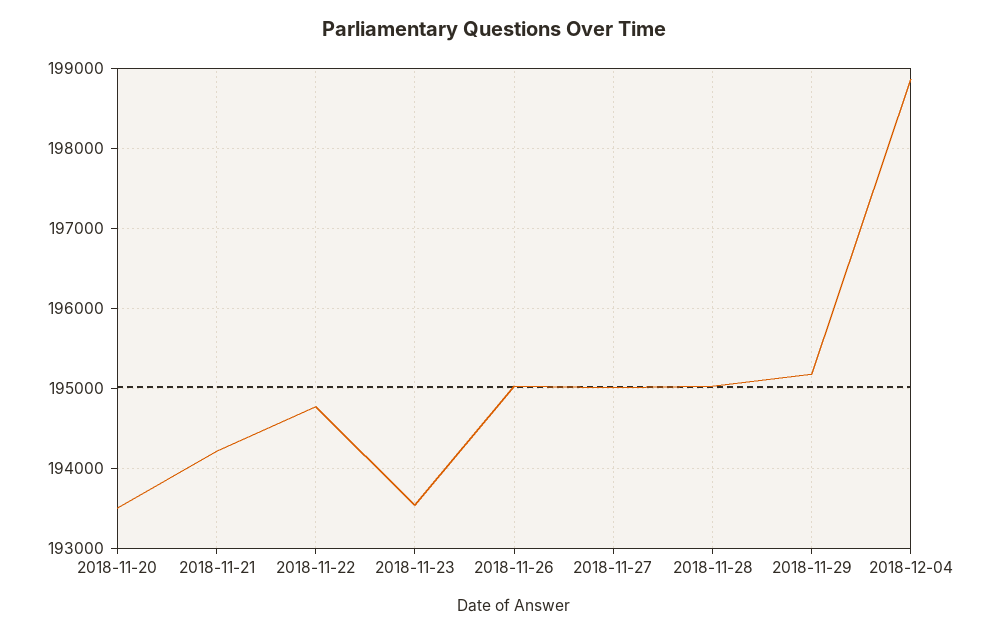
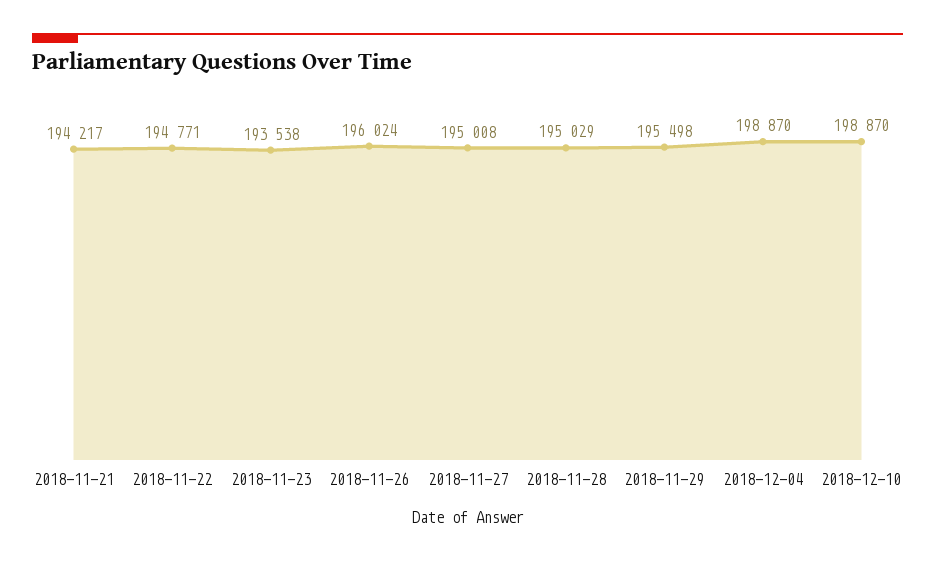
2018-11-20: 193500 -> none
2018-11-26: 195000 -> 196024
2018-11-29: 195200 -> 195498
2018-12-10: none -> 198870

